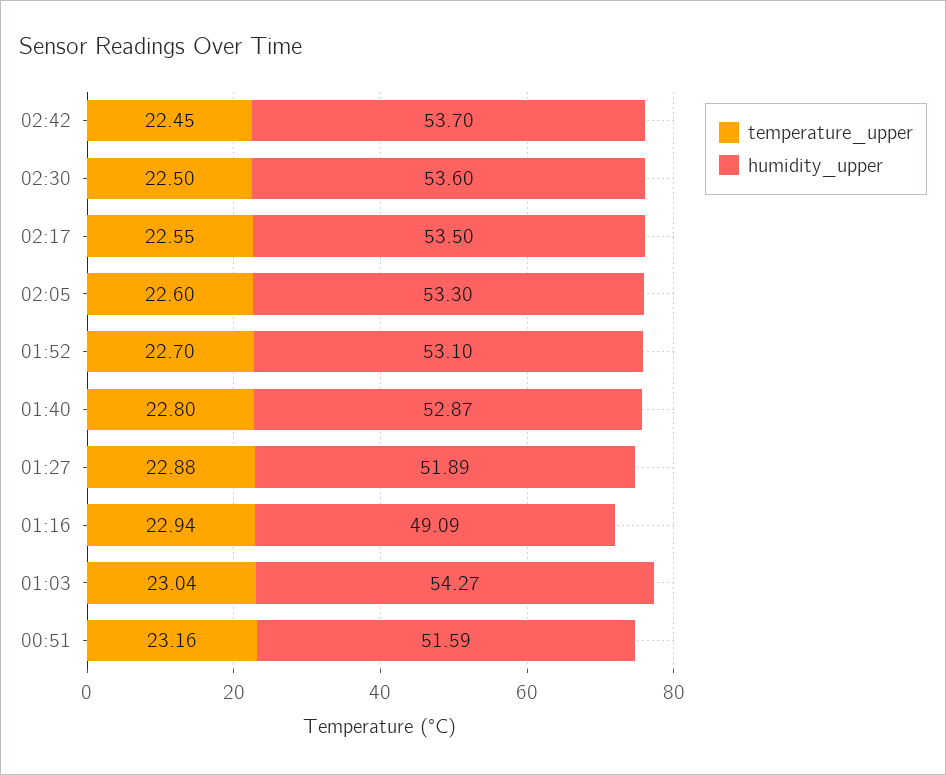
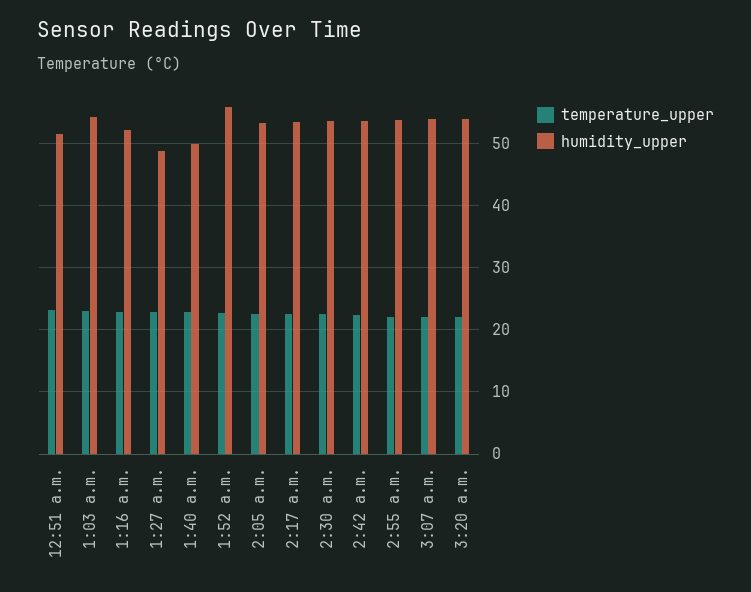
humidity_upper, 01:52: 53.1 -> 56
humidity_upper, 01:40: 52.87 -> 50
humidity_upper, 01:27: 51.89 -> 49
humidity_upper, 01:16: 49.09 -> 52
temperature_upper, 2:55 a.m.: none -> 22
humidity_upper, 2:55 a.m.: none -> 54
temperature_upper, 3:07 a.m.: none -> 22
humidity_upper, 3:07 a.m.: none -> 54
temperature_upper, 3:20 a.m.: none -> 22
humidity_upper, 3:20 a.m.: none -> 54

